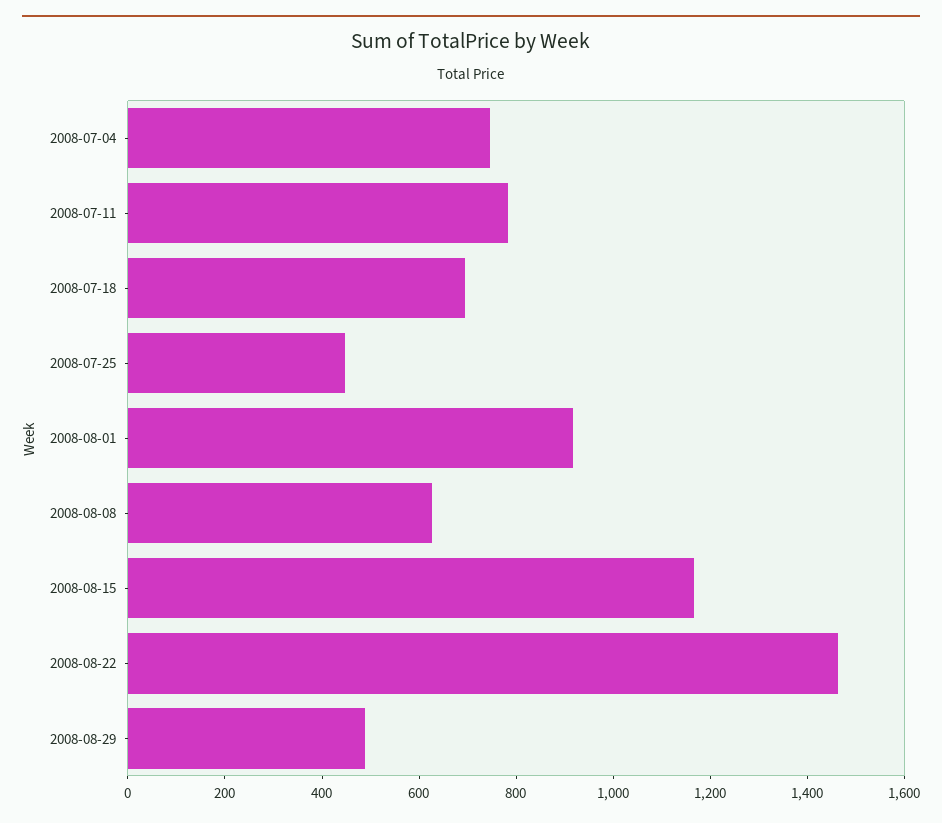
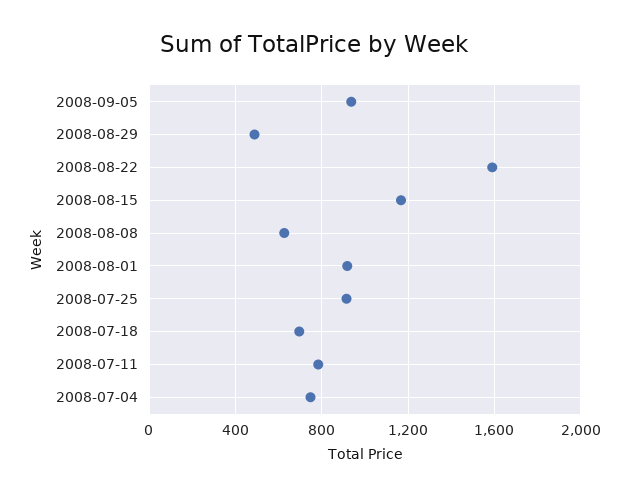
2008-07-25: 450 -> 900
2008-08-22: 1450 -> 1600
2008-09-05: none -> 950

